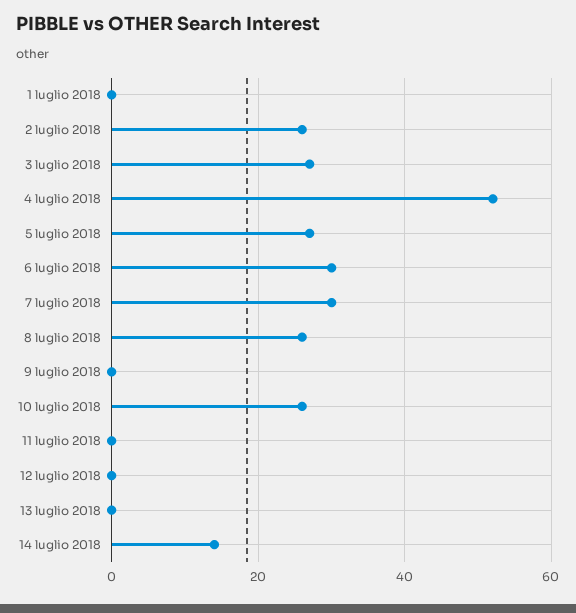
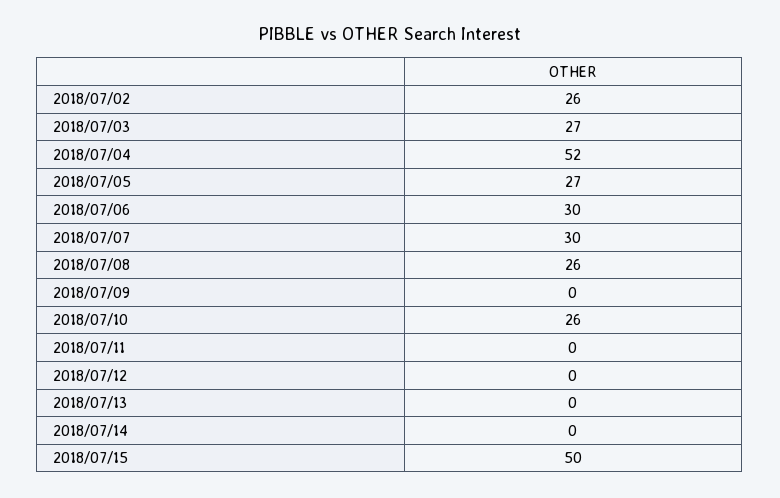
1 luglio 2018: 0 -> none
14 luglio 2018: 15 -> 0
2018/07/15: none -> 50

